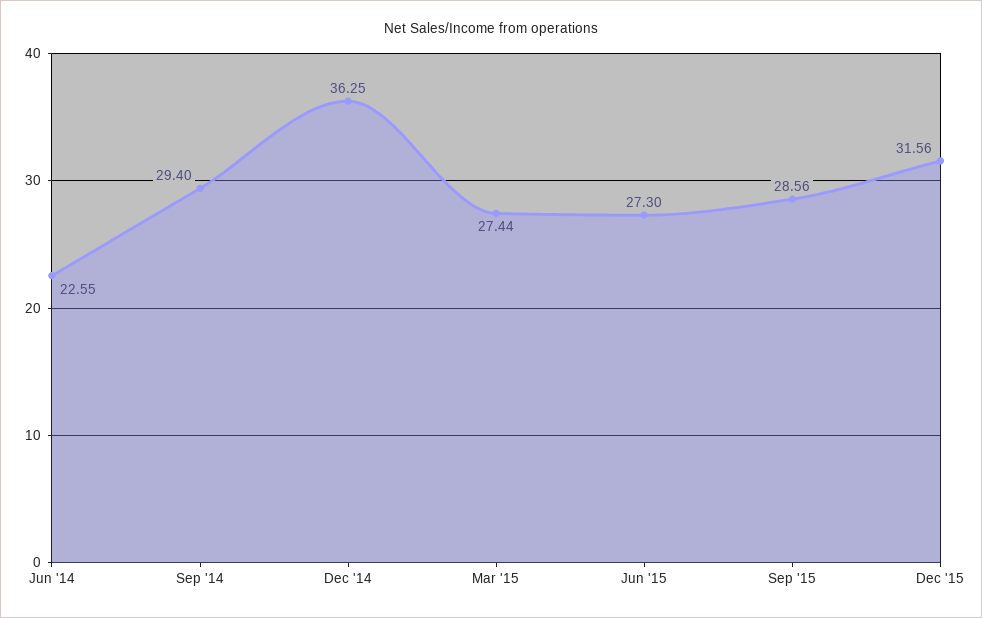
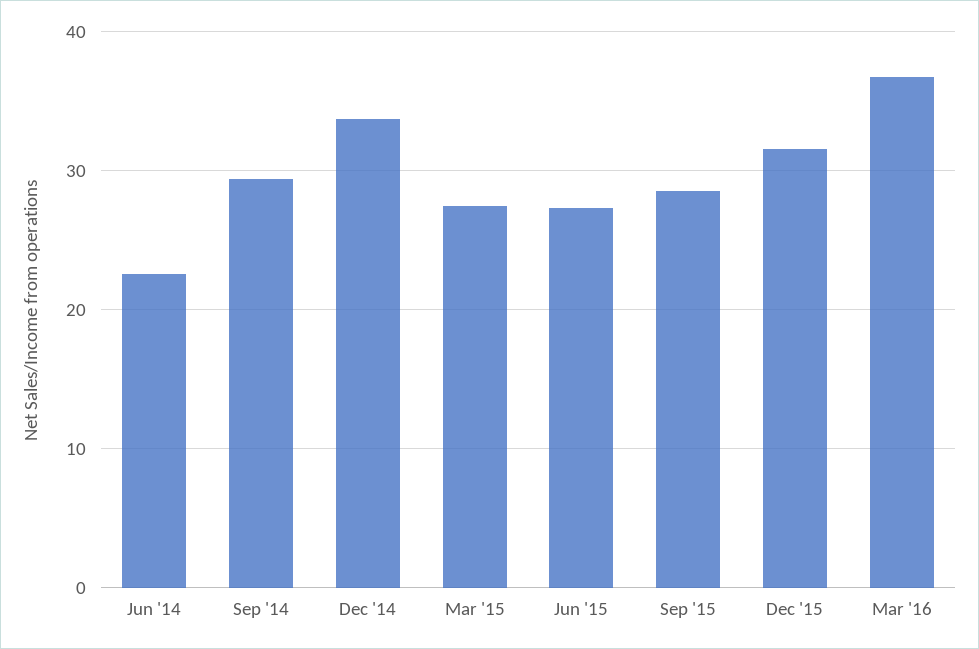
Dec '14: 36.25 -> 34
Mar '16: none -> 37

